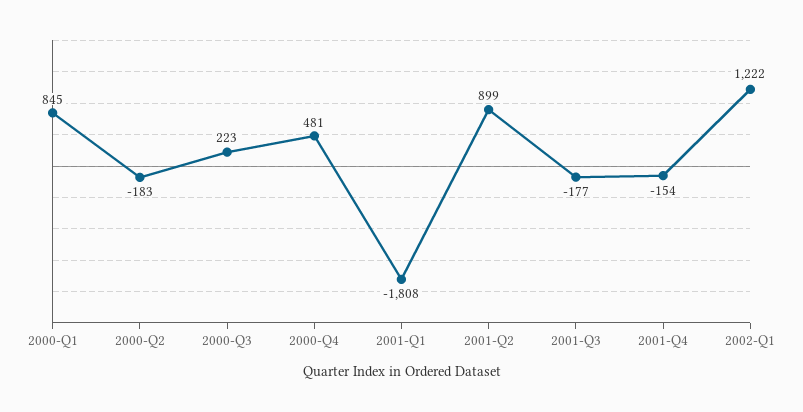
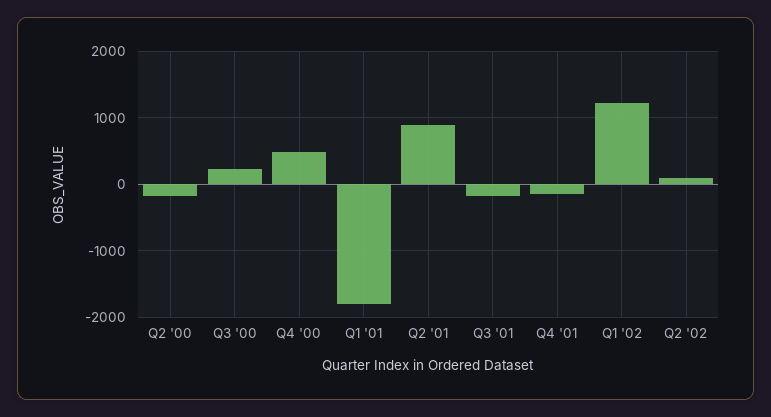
2000-Q1: 845 -> none
Q2 '02: none -> 100

